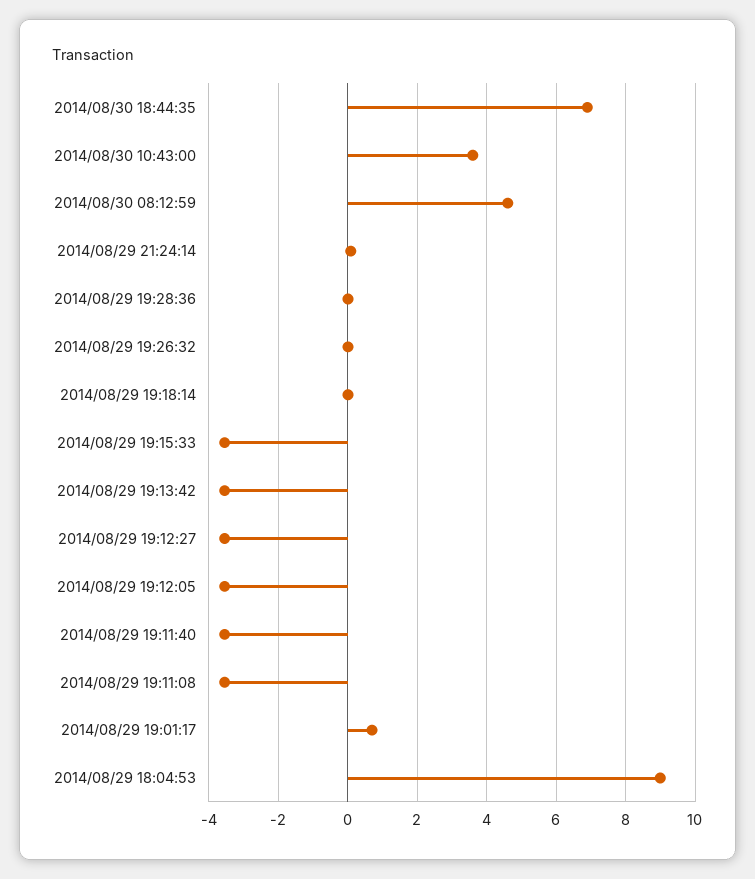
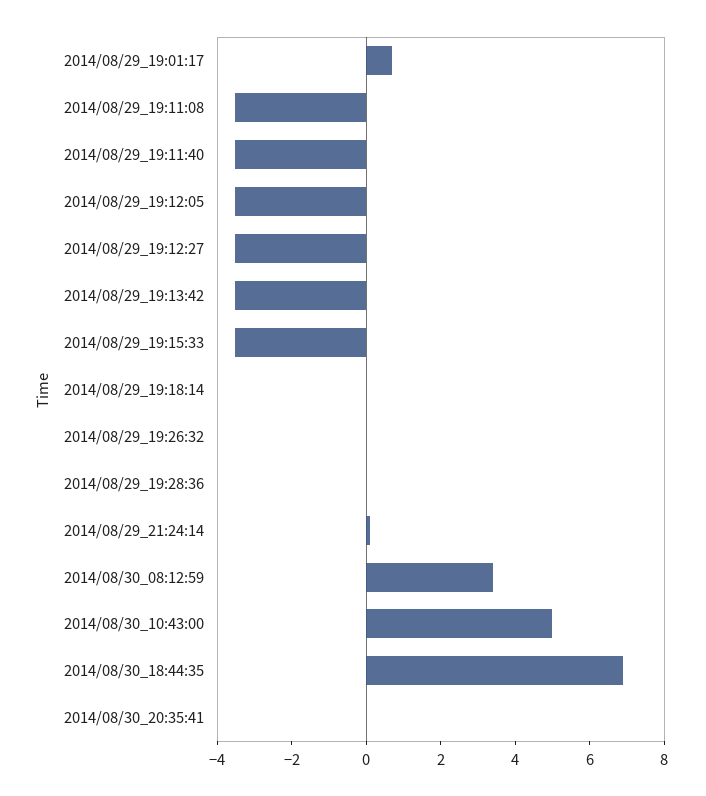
2014/08/30 10:43:00: 3.6 -> 5
2014/08/30 08:12:59: 4.6 -> 3.5
2014/08/29 18:04:53: 9 -> none
2014/08/30_20:35:41: none -> 0

